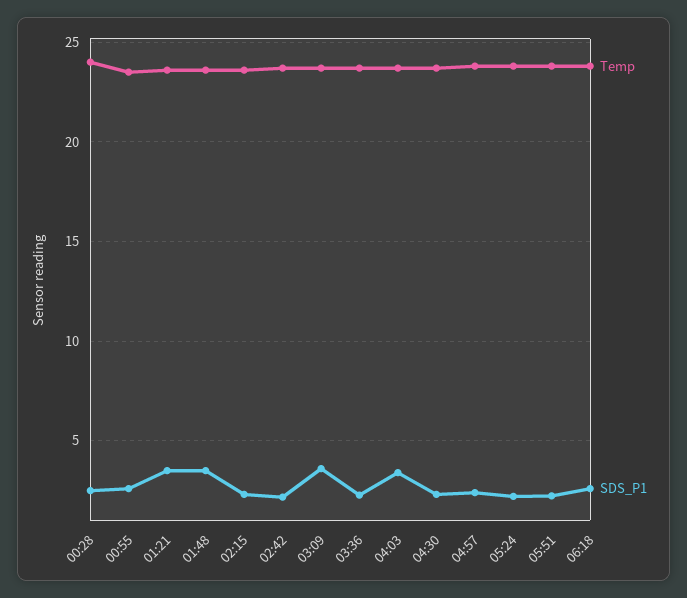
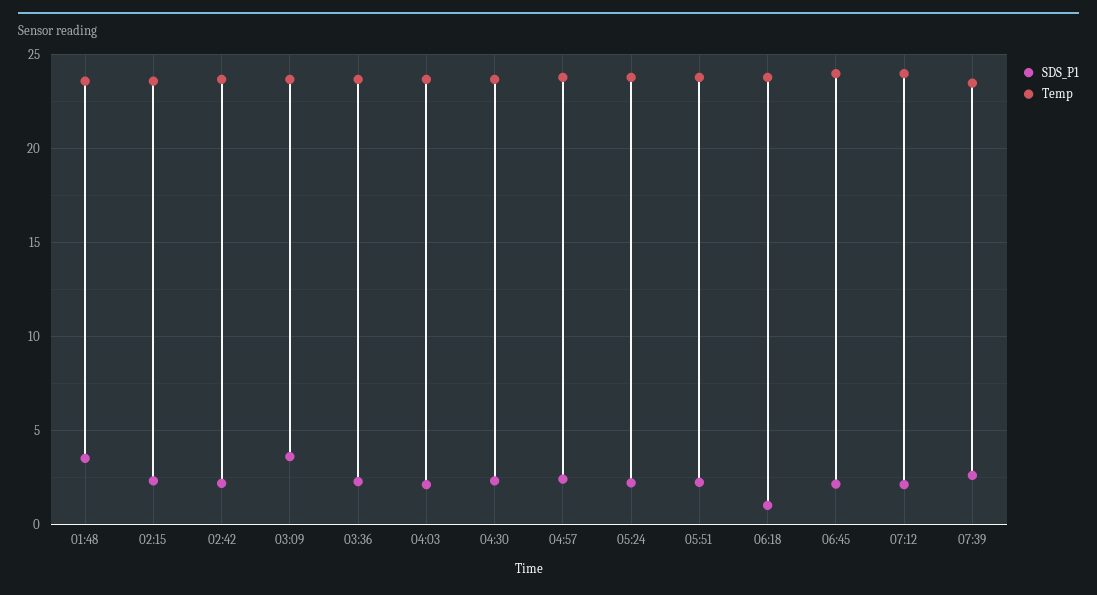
Temp, 00:28: 24 -> none
SDS_P1, 00:28: 2.5 -> none
Temp, 00:55: 23.5 -> none
SDS_P1, 00:55: 2.5 -> none
Temp, 01:21: 23.5 -> none
SDS_P1, 01:21: 3.5 -> none
SDS_P1, 04:03: 3.5 -> 2
SDS_P1, 06:18: 2.5 -> 1
SDS_P1, 06:45: none -> 2
Temp, 06:45: none -> 24
SDS_P1, 07:12: none -> 2
Temp, 07:12: none -> 24
SDS_P1, 07:39: none -> 2.5
Temp, 07:39: none -> 23.5

